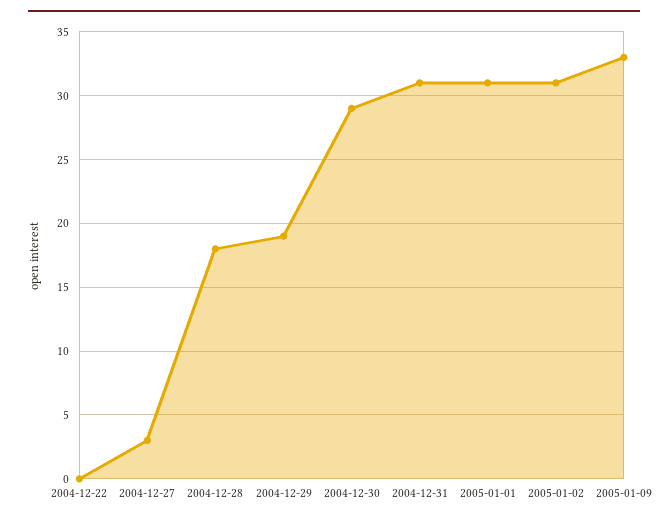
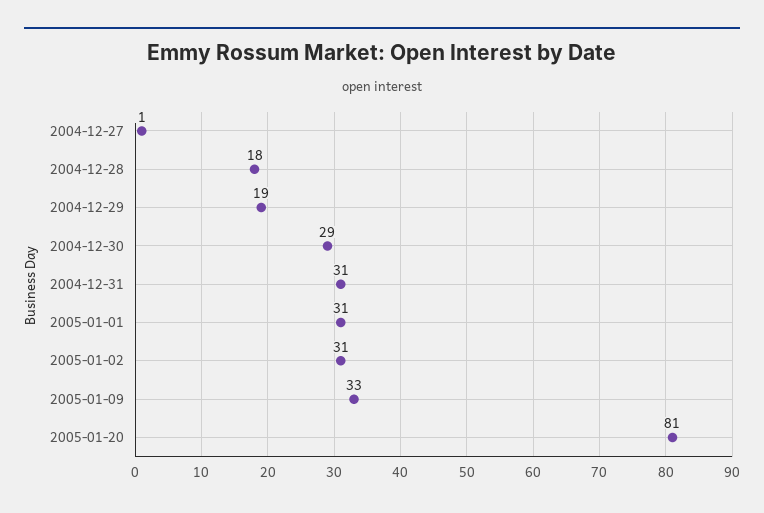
2004-12-22: 0 -> none
2004-12-27: 3 -> 1
2005-01-20: none -> 81

